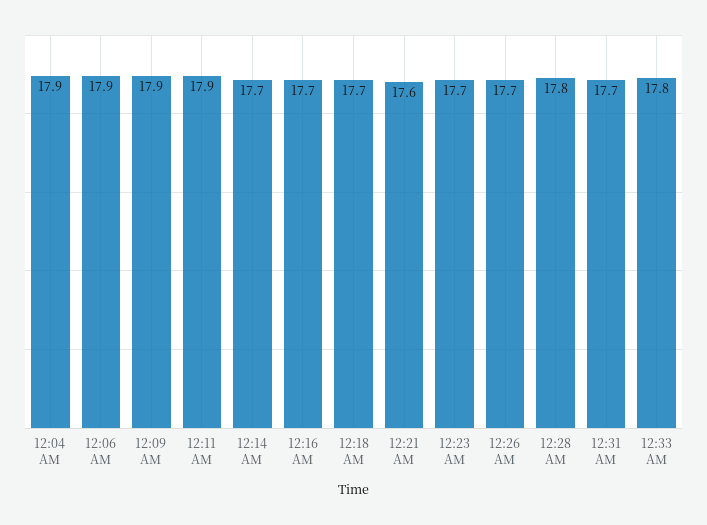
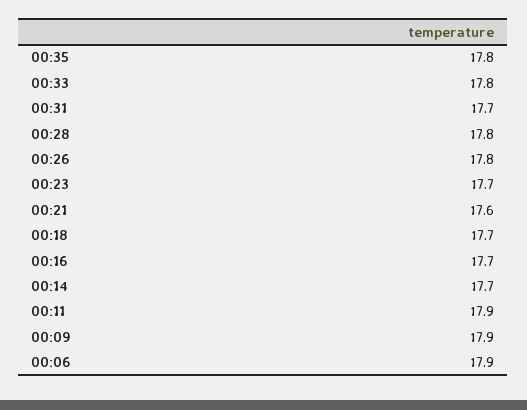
12:04 AM: 17.9 -> none
12:26 AM: 17.7 -> 17.8
00:35: none -> 17.8

